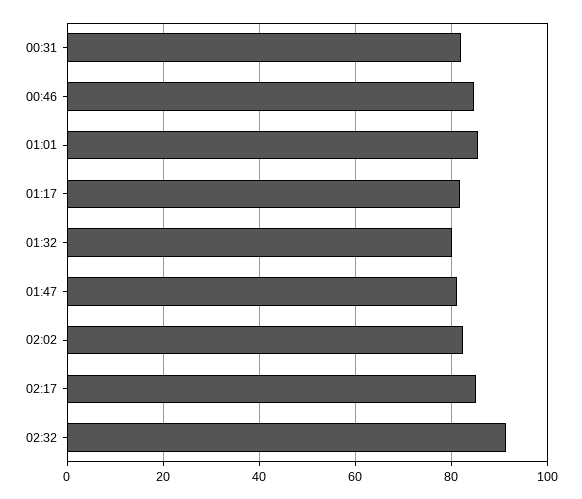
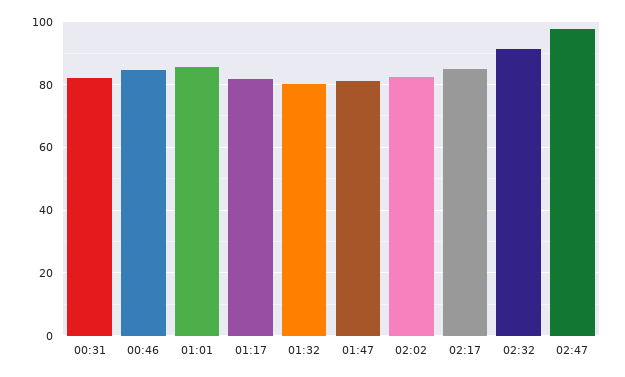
02:47: none -> 98

